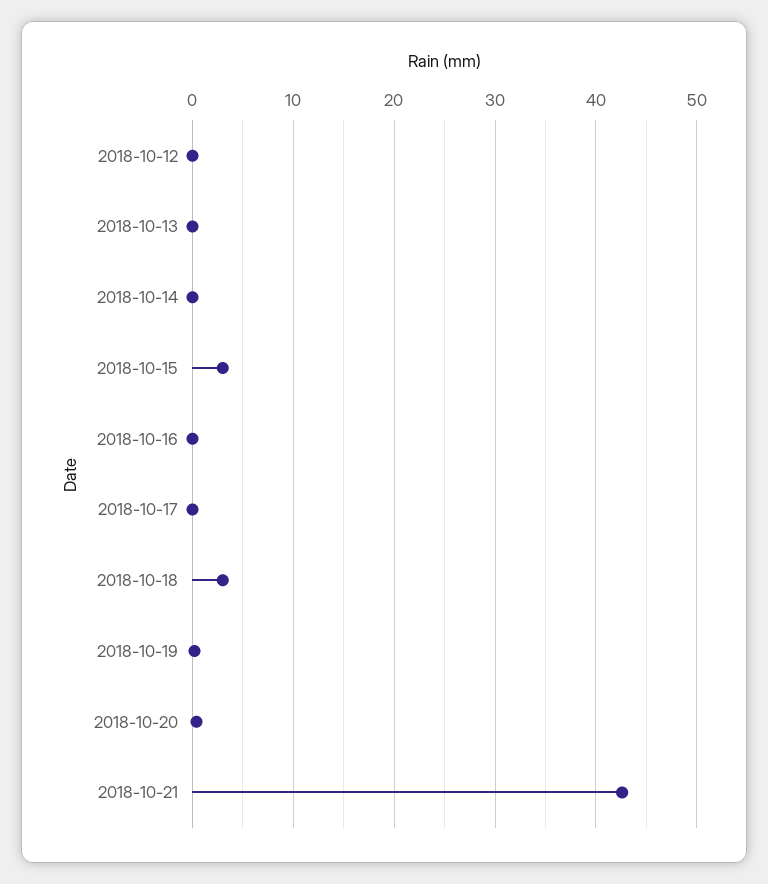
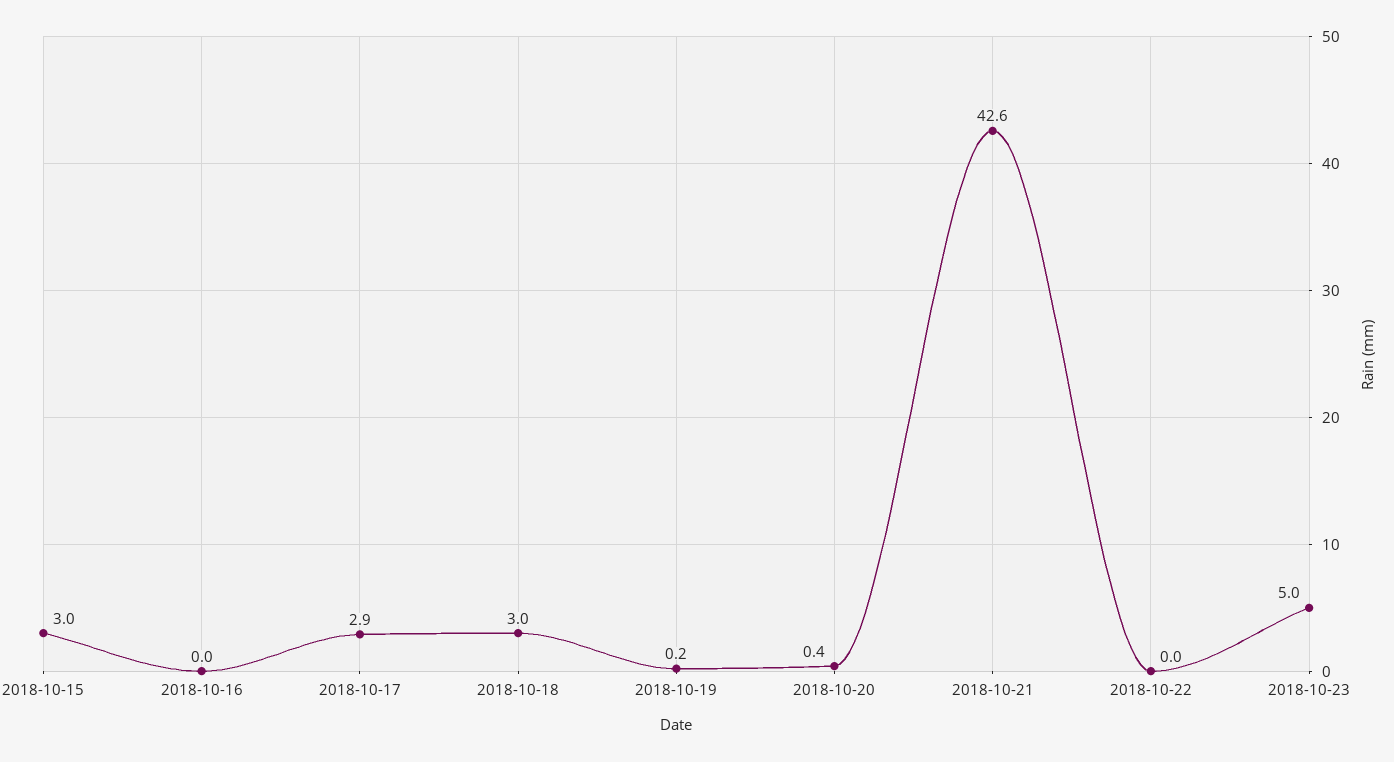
2018-10-12: 0 -> none
2018-10-13: 0 -> none
2018-10-14: 0 -> none
2018-10-17: 0 -> 2.9
2018-10-22: none -> 0
2018-10-23: none -> 5

